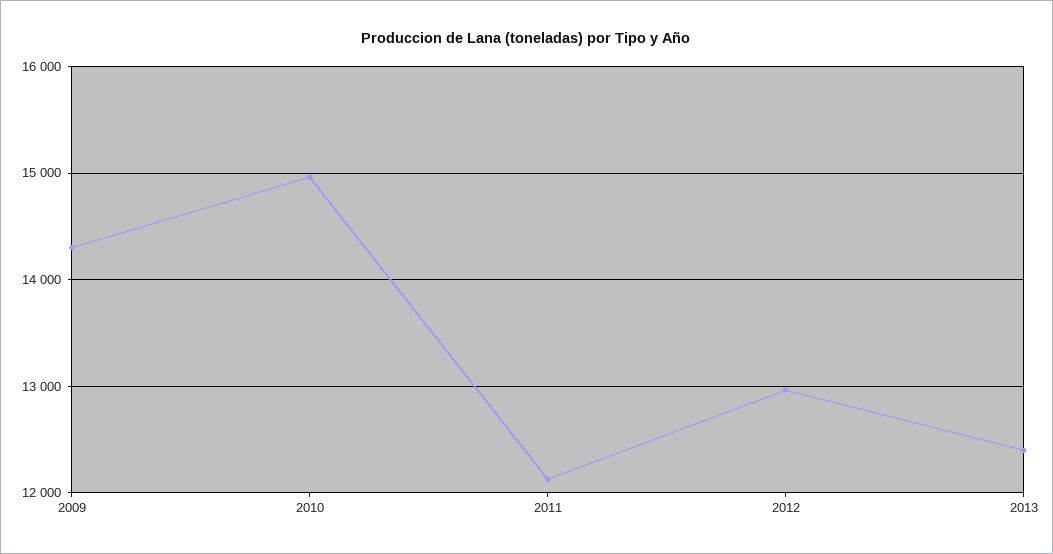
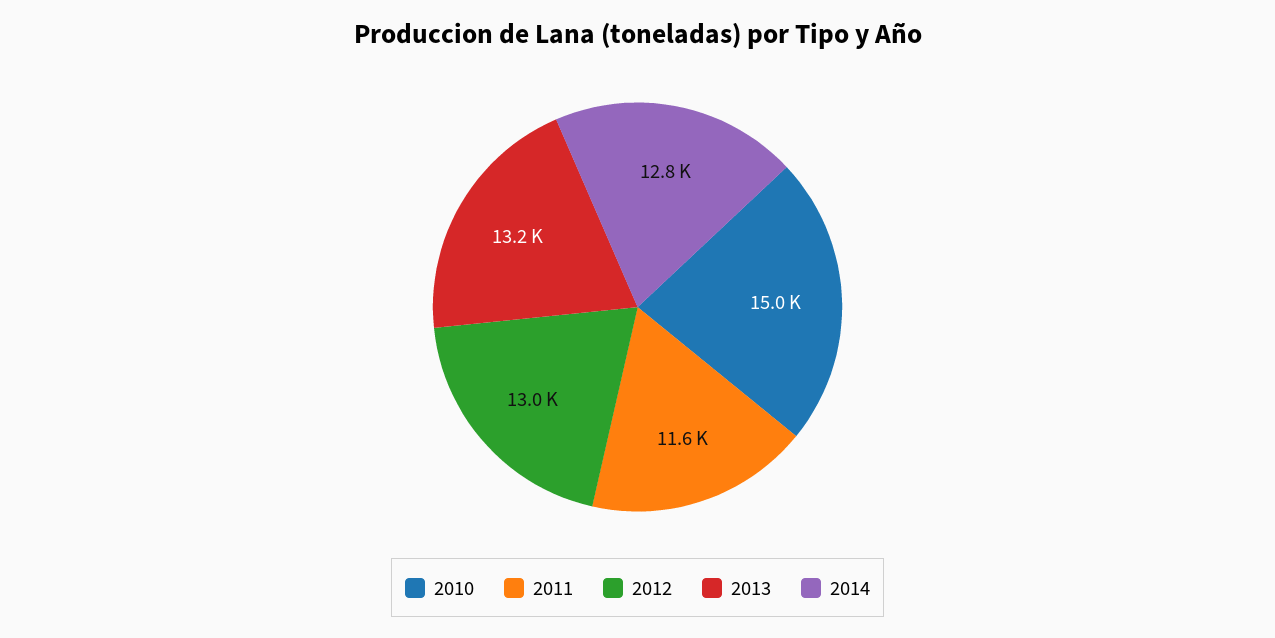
2009: 14300 -> none
2011: 12100 -> 11600
2013: 12400 -> 13200
2014: none -> 12800

